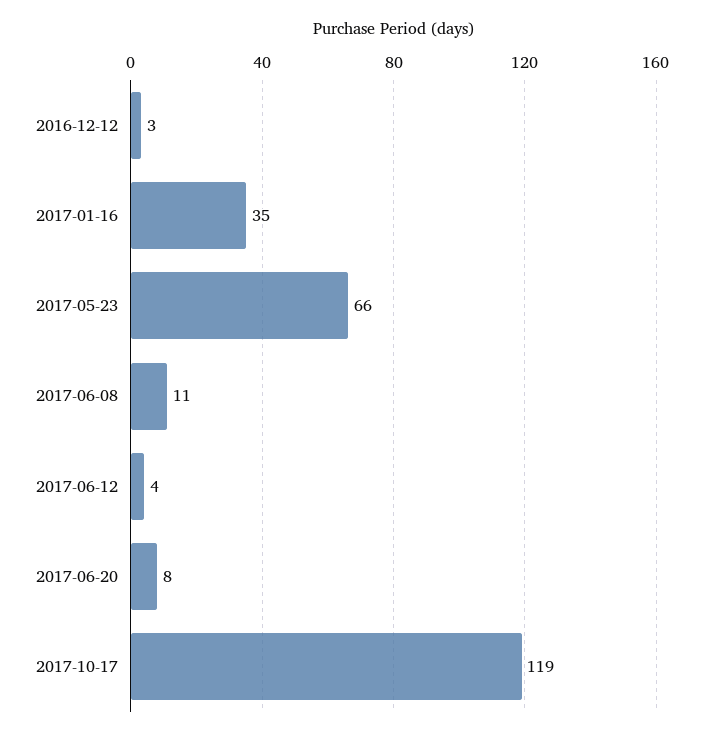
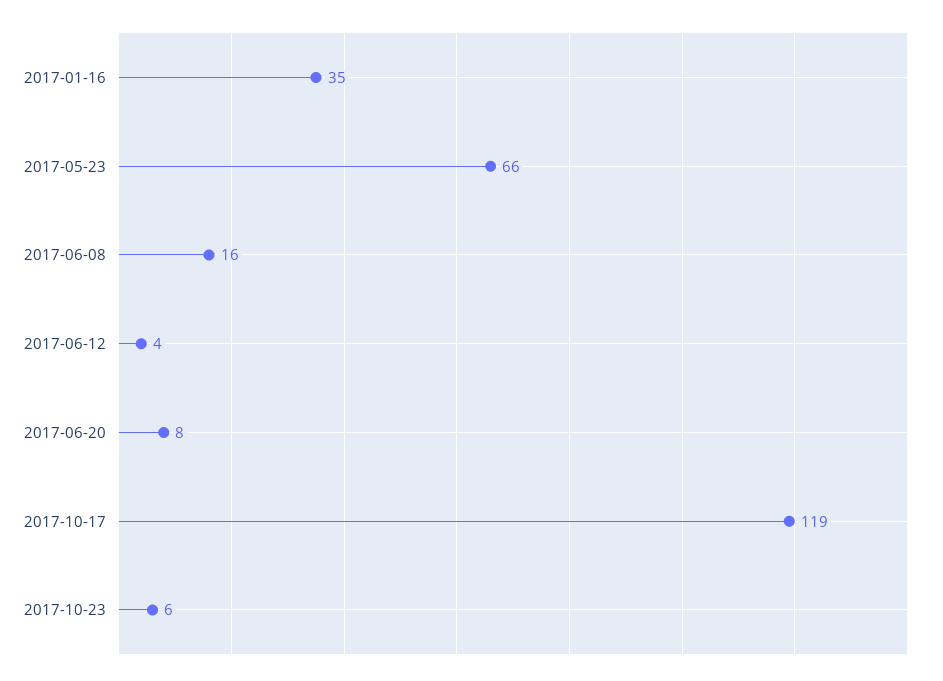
2016-12-12: 3 -> none
2017-06-08: 11 -> 16
2017-10-23: none -> 6

